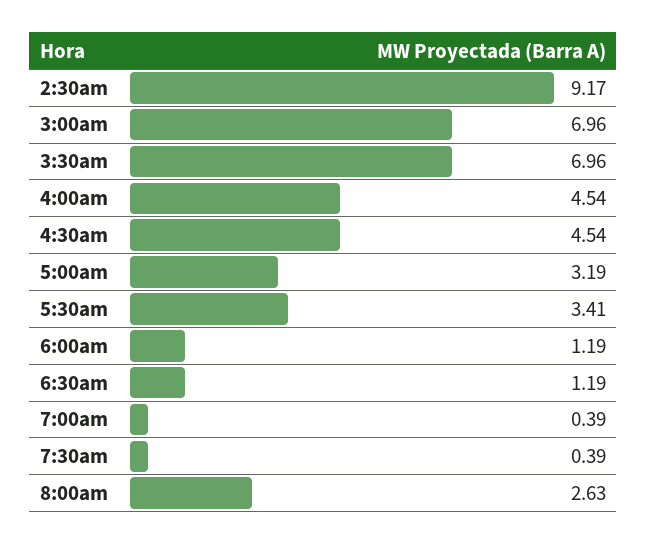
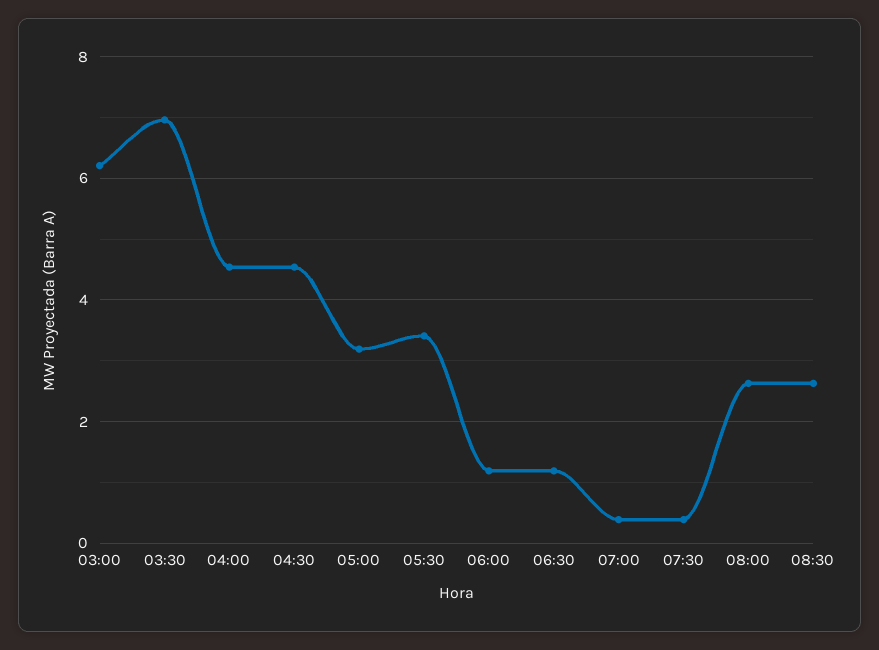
2:30am: 9.17 -> none
3:00am: 6.96 -> 6.2
08:30: none -> 2.6

